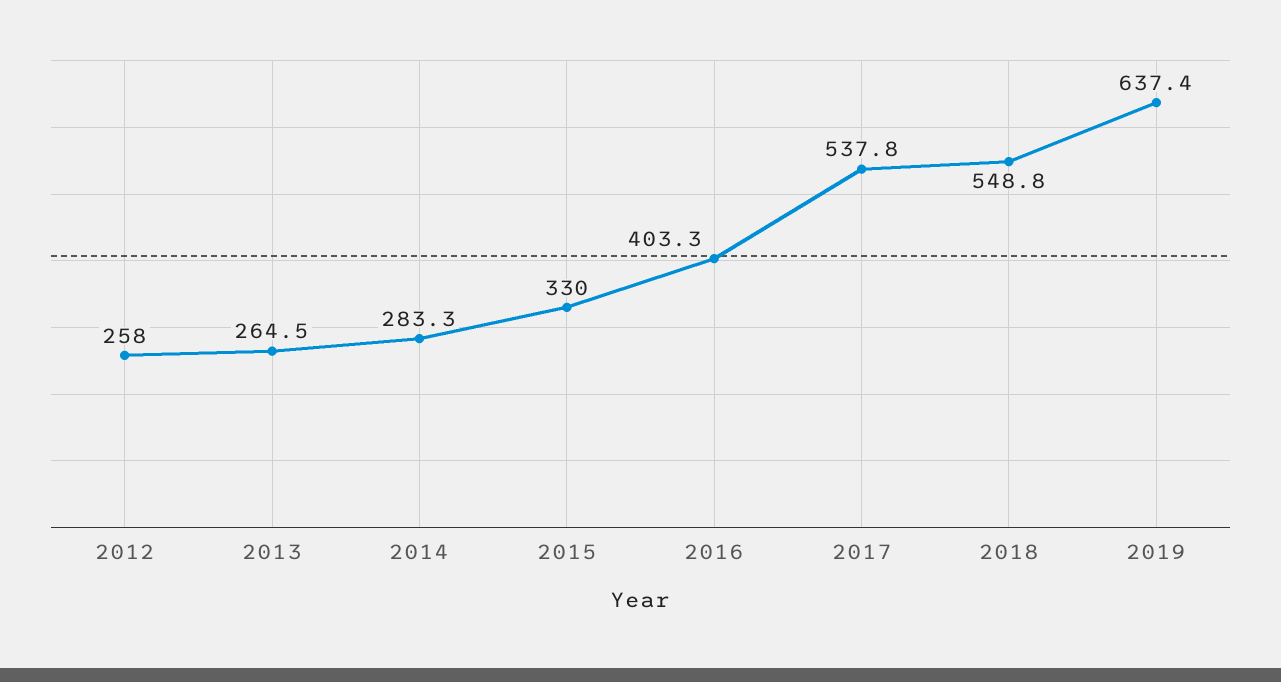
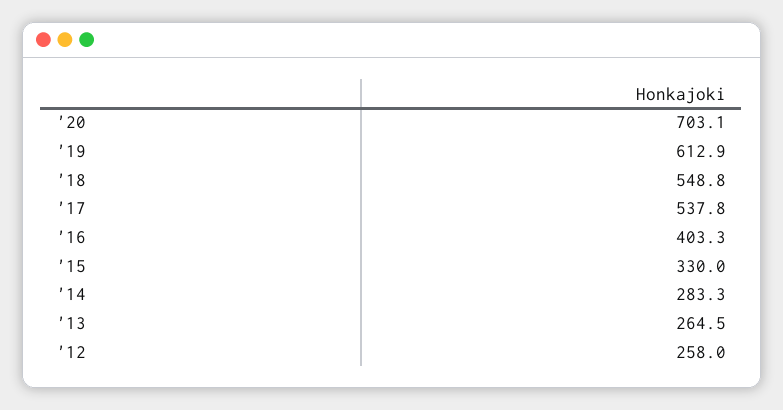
2019: 637.4 -> 612.9
'20: none -> 703.1

